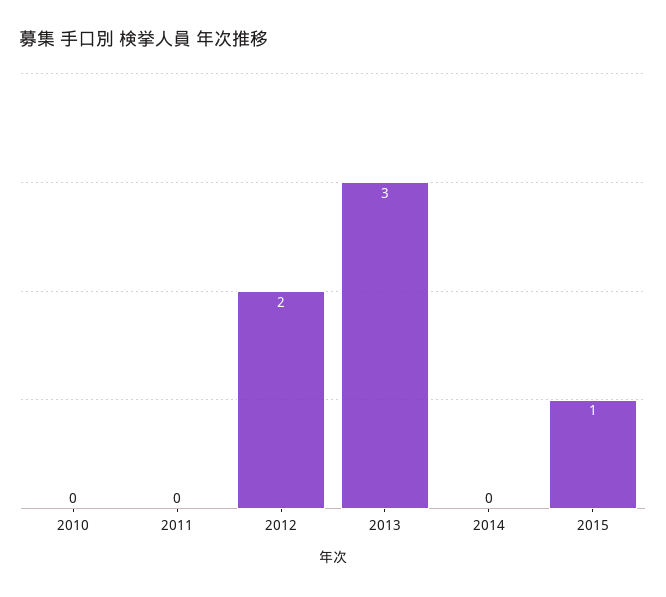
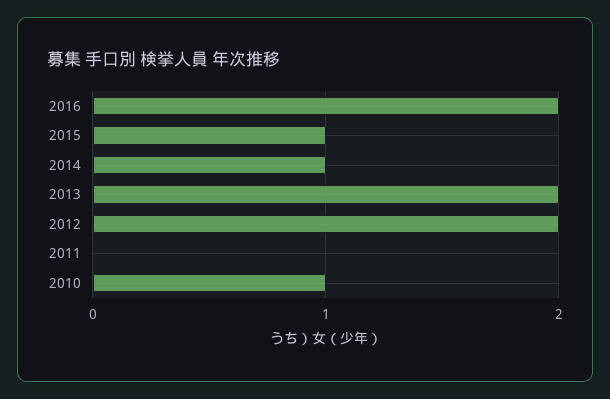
2010: 0 -> 1
2013: 3 -> 2
2014: 0 -> 1
2016: none -> 2

